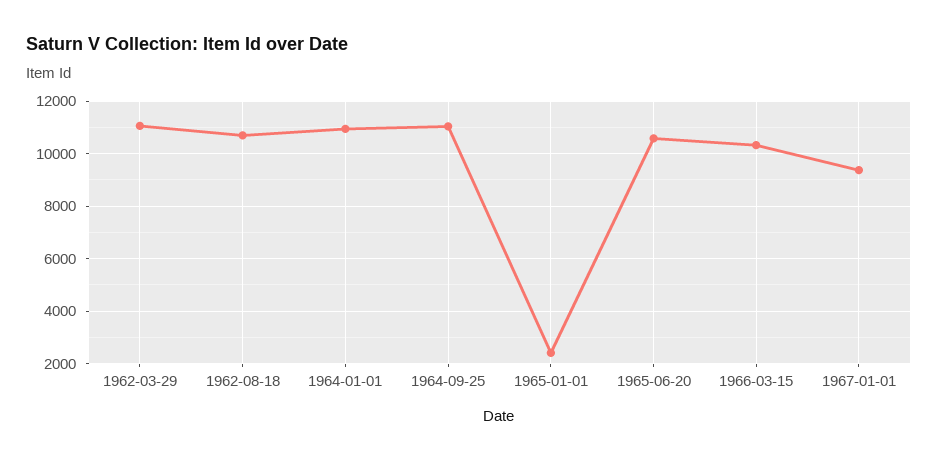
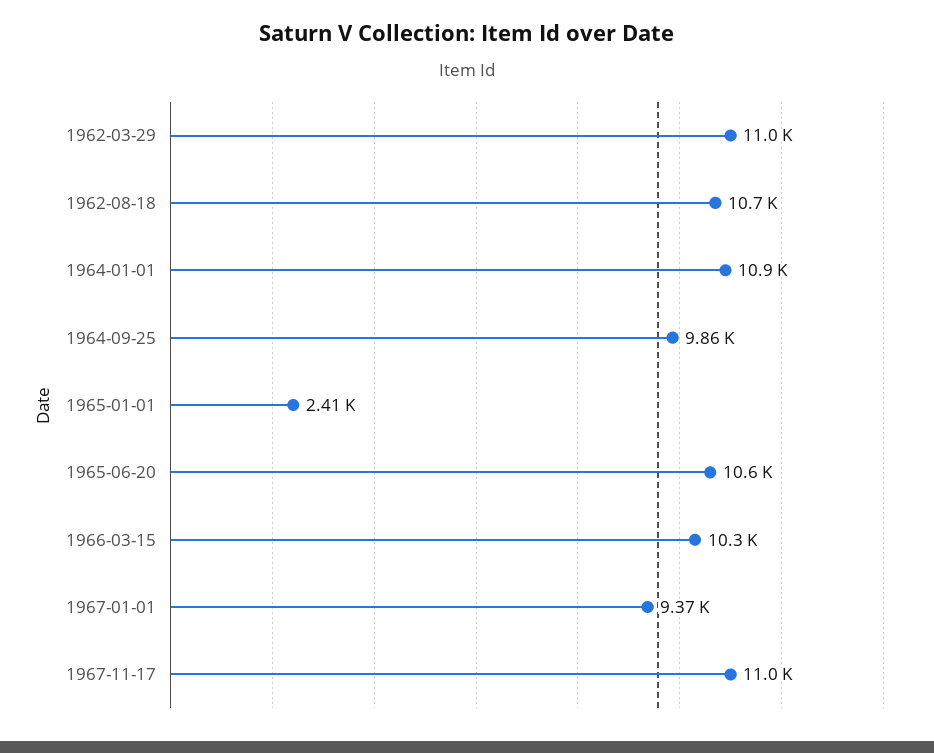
1964-09-25: 11000 -> 9860
1967-11-17: none -> 11000

